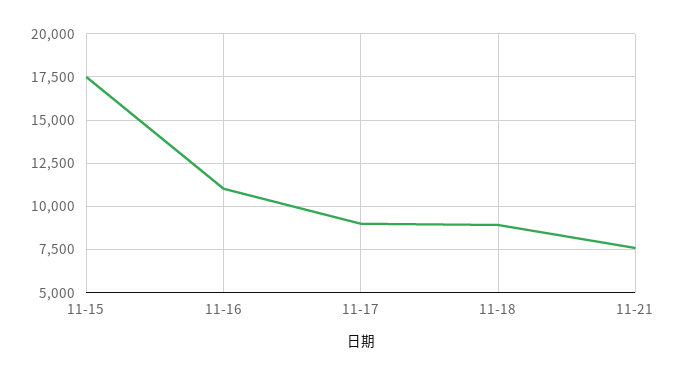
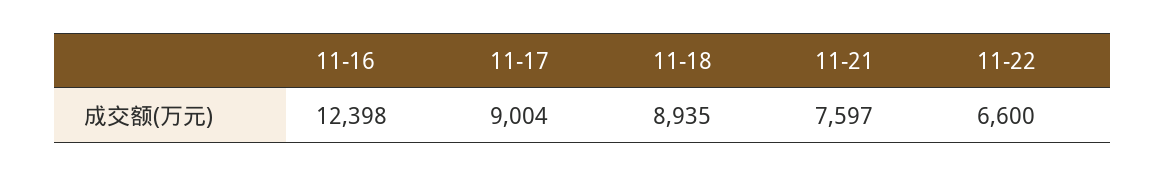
11-15: 17500 -> none
11-16: 11000 -> 12398
11-22: none -> 6600

